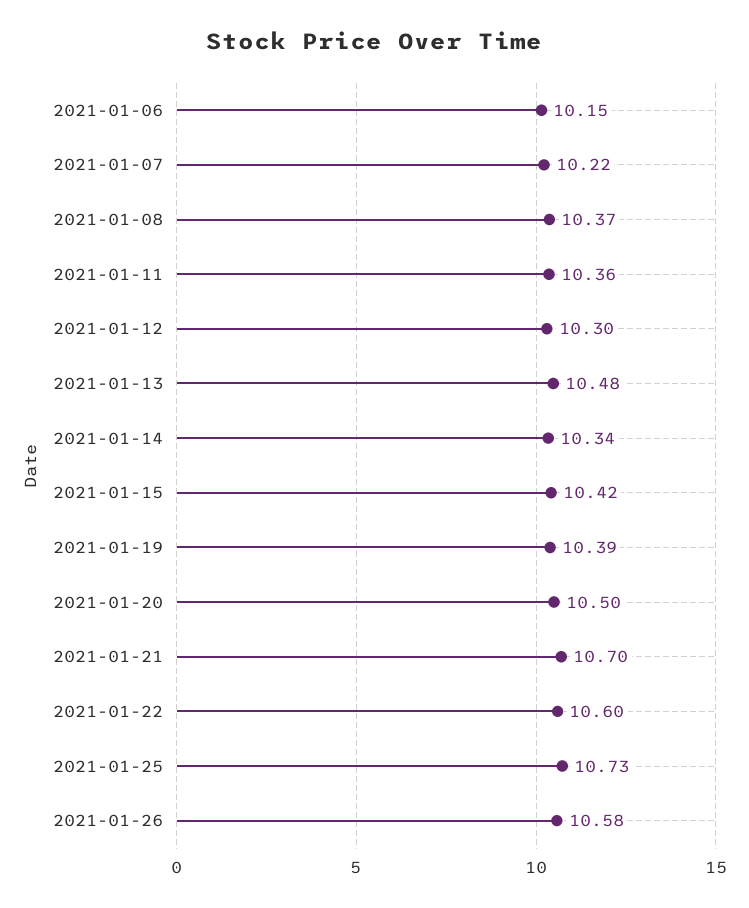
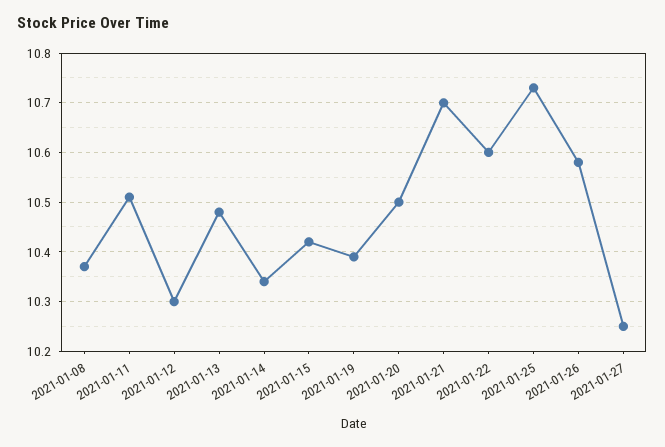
2021-01-06: 10.15 -> none
2021-01-07: 10.22 -> none
2021-01-11: 10.36 -> 10.5
2021-01-27: none -> 10.25

